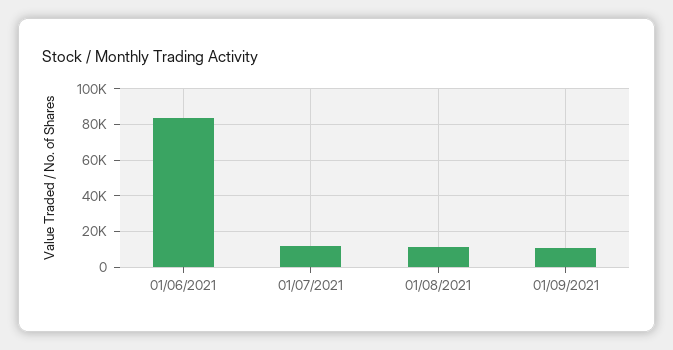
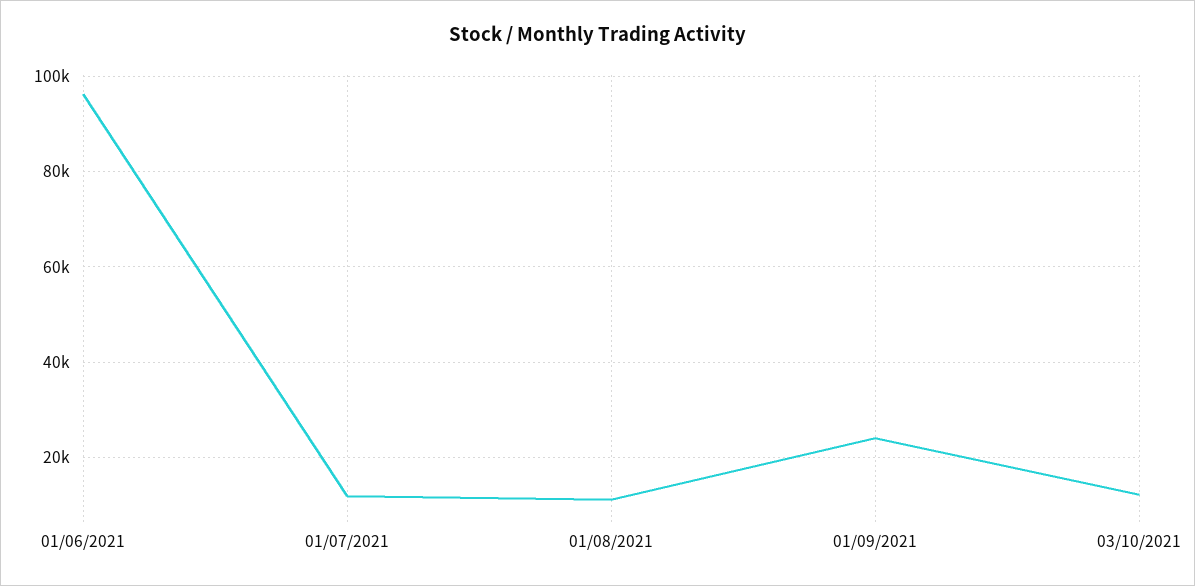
01/06/2021: 85000 -> 96000
01/09/2021: 10000 -> 24000
03/10/2021: none -> 12000

